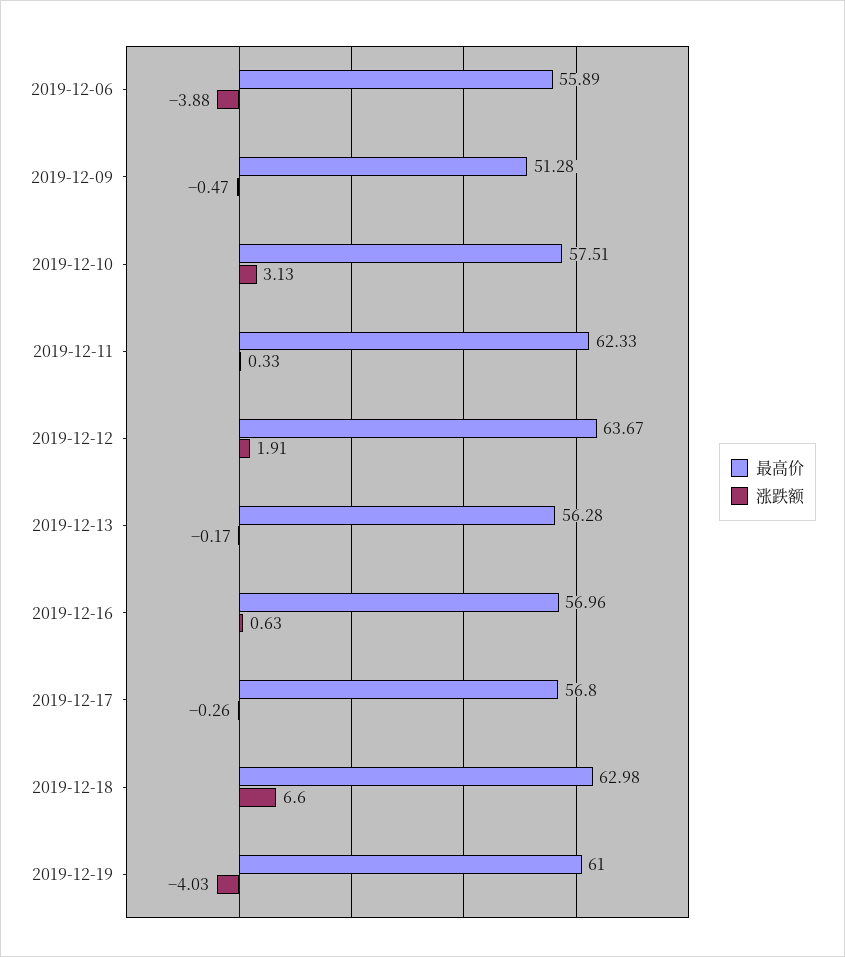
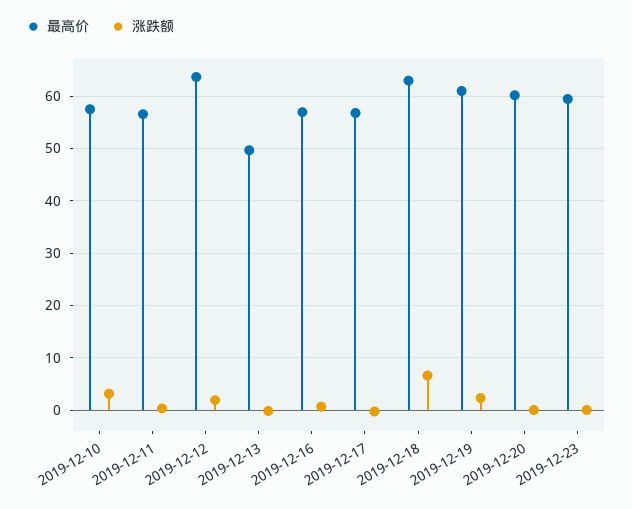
最高价, 2019-12-06: 55.89 -> none
涨跌额, 2019-12-06: -3.88 -> none
最高价, 2019-12-09: 51.28 -> none
涨跌额, 2019-12-09: -0.47 -> none
最高价, 2019-12-11: 62.33 -> 56
最高价, 2019-12-13: 56.28 -> 50
涨跌额, 2019-12-19: -4.03 -> 2
最高价, 2019-12-20: none -> 60
涨跌额, 2019-12-20: none -> 0
最高价, 2019-12-23: none -> 60
涨跌额, 2019-12-23: none -> 0

